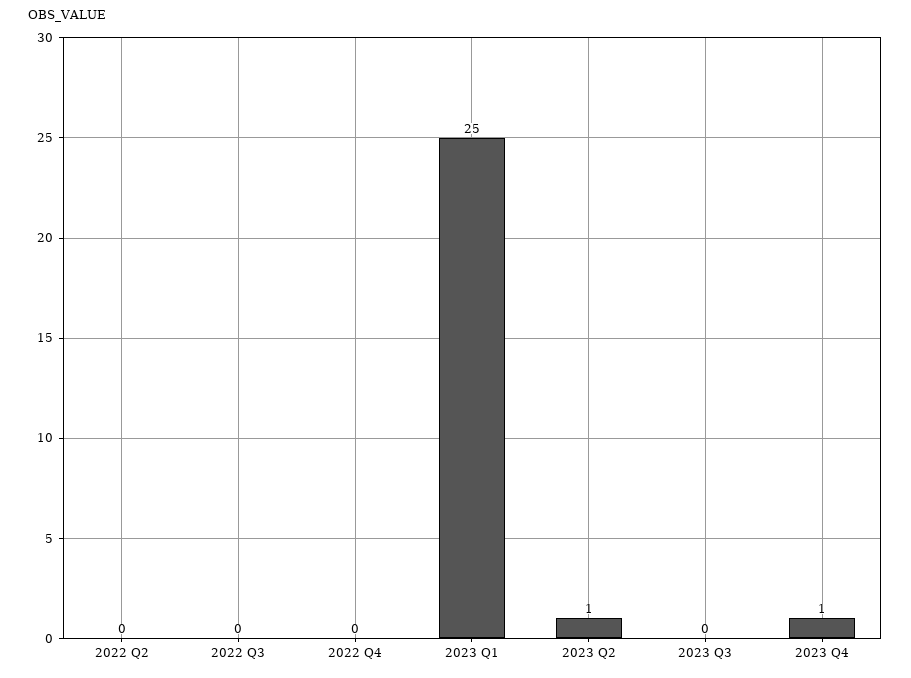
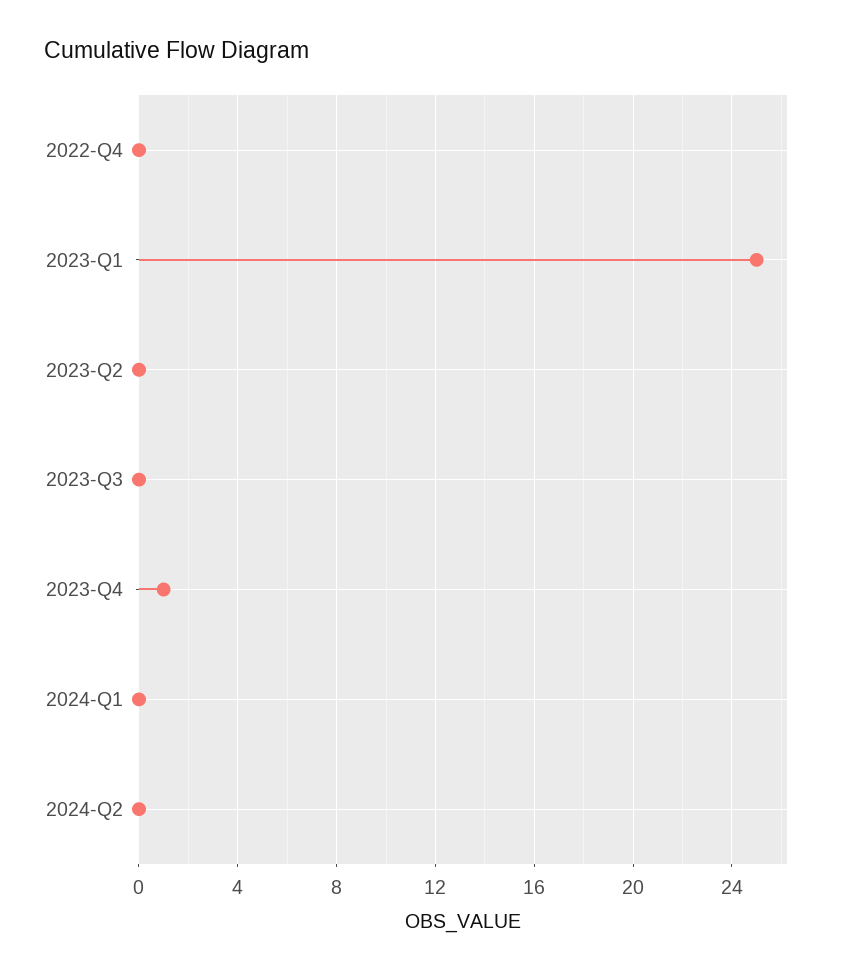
2022 Q2: 0 -> none
2022 Q3: 0 -> none
2023 Q2: 1 -> 0
2024-Q1: none -> 0
2024-Q2: none -> 0

